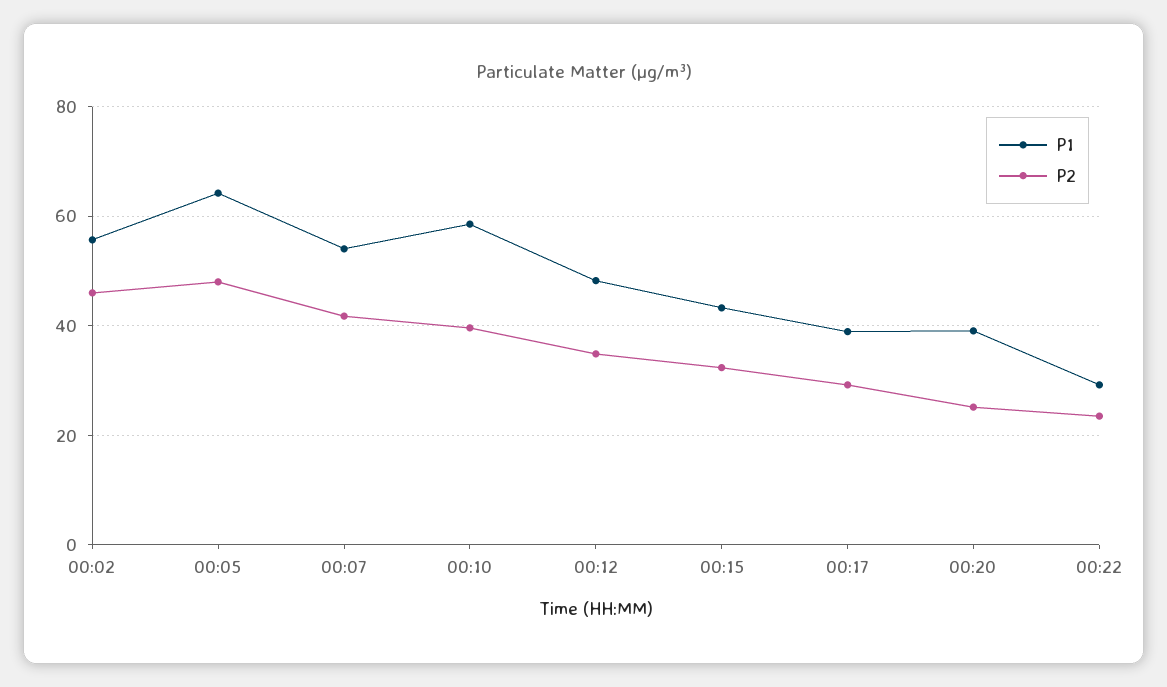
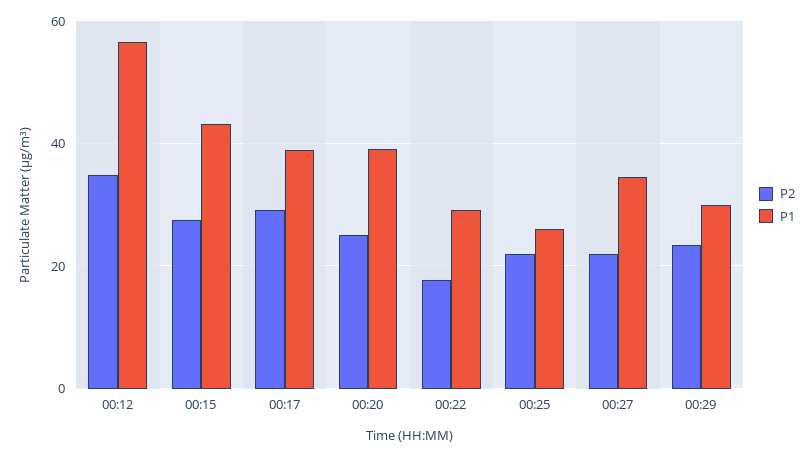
P1, 00:02: 56 -> none
P2, 00:02: 46 -> none
P1, 00:05: 64 -> none
P2, 00:05: 48 -> none
P1, 00:07: 54 -> none
P2, 00:07: 42 -> none
P1, 00:10: 58 -> none
P2, 00:10: 40 -> none
P1, 00:12: 48 -> 56
P2, 00:15: 32 -> 28
P2, 00:22: 24 -> 18
P2, 00:25: none -> 22
P1, 00:25: none -> 26
P2, 00:27: none -> 22
P1, 00:27: none -> 34
P2, 00:29: none -> 24
P1, 00:29: none -> 30

